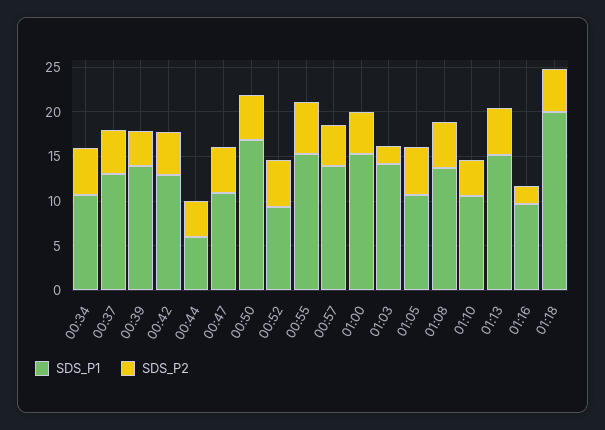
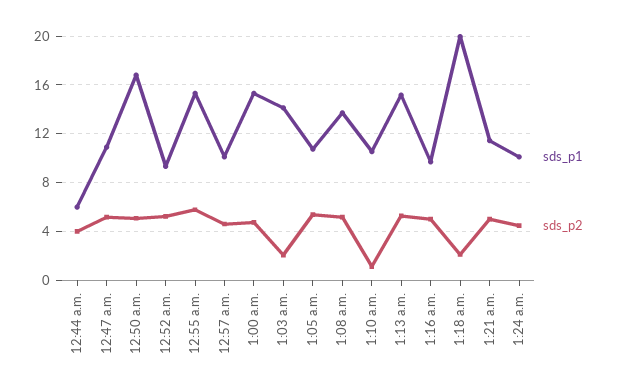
SDS_P1, 00:34: 11 -> none
SDS_P2, 00:34: 5 -> none
SDS_P1, 00:37: 13 -> none
SDS_P2, 00:37: 5 -> none
SDS_P1, 00:39: 14 -> none
SDS_P2, 00:39: 4 -> none
SDS_P1, 00:42: 13 -> none
SDS_P2, 00:42: 5 -> none
SDS_P1, 00:57: 14 -> 10
SDS_P2, 01:10: 4 -> 1
SDS_P2, 01:16: 2 -> 5
SDS_P2, 01:18: 5 -> 2
SDS_P1, 1:21 a.m.: none -> 11.5
SDS_P2, 1:21 a.m.: none -> 5
SDS_P1, 1:24 a.m.: none -> 10
SDS_P2, 1:24 a.m.: none -> 4.5

